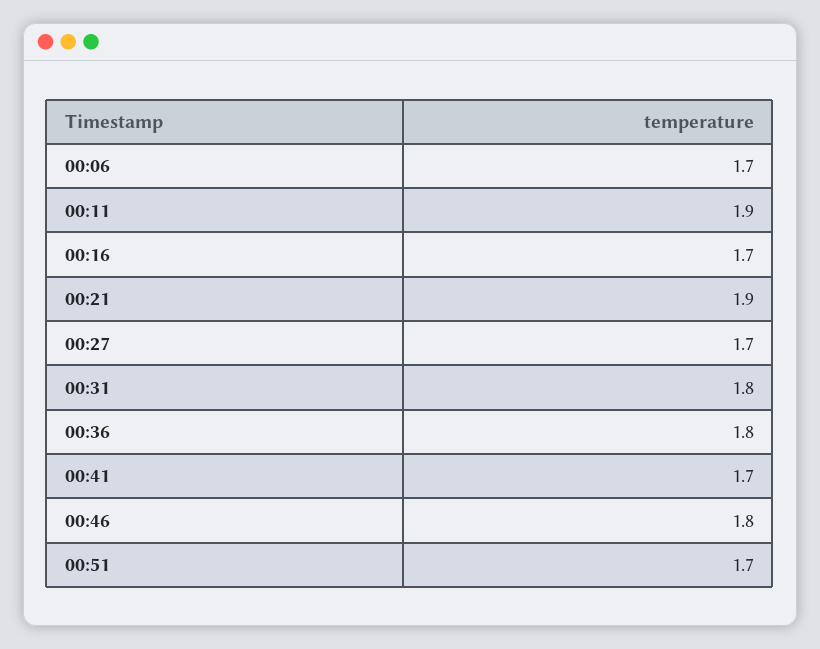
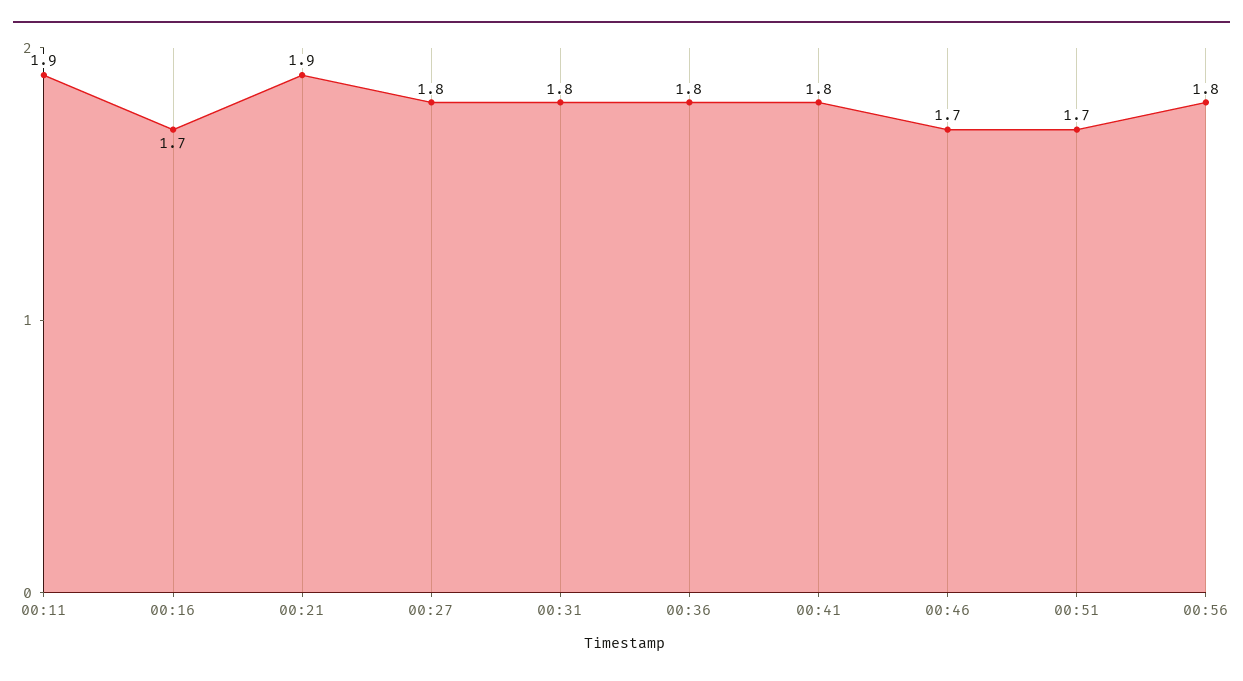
00:06: 1.7 -> none
00:27: 1.7 -> 1.8
00:41: 1.7 -> 1.8
00:46: 1.8 -> 1.7
00:56: none -> 1.8

